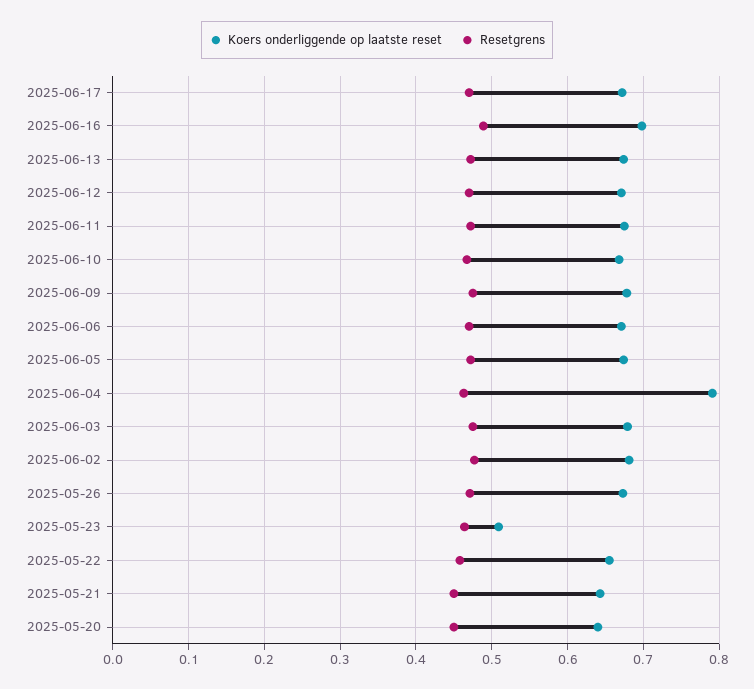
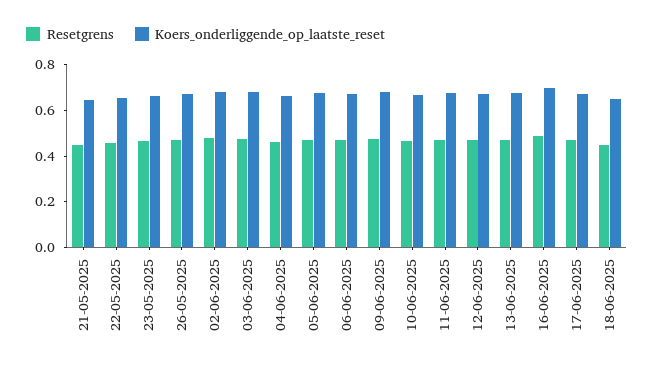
Koers onderliggende op laatste reset, 2025-06-04: 0.79 -> 0.65
Koers onderliggende op laatste reset, 2025-05-23: 0.51 -> 0.65
Koers onderliggende op laatste reset, 2025-05-20: 0.64 -> none
Resetgrens, 2025-05-20: 0.45 -> none
Resetgrens, 18-06-2025: none -> 0.45
Koers onderliggende op laatste reset, 18-06-2025: none -> 0.65

